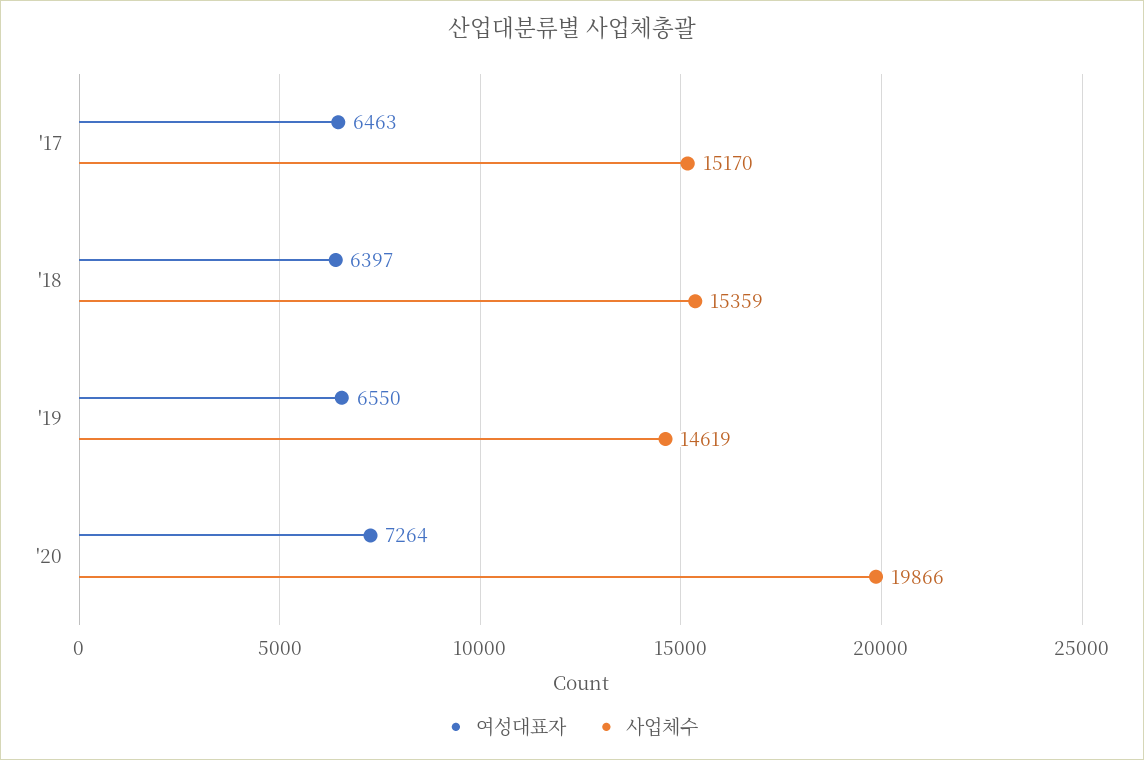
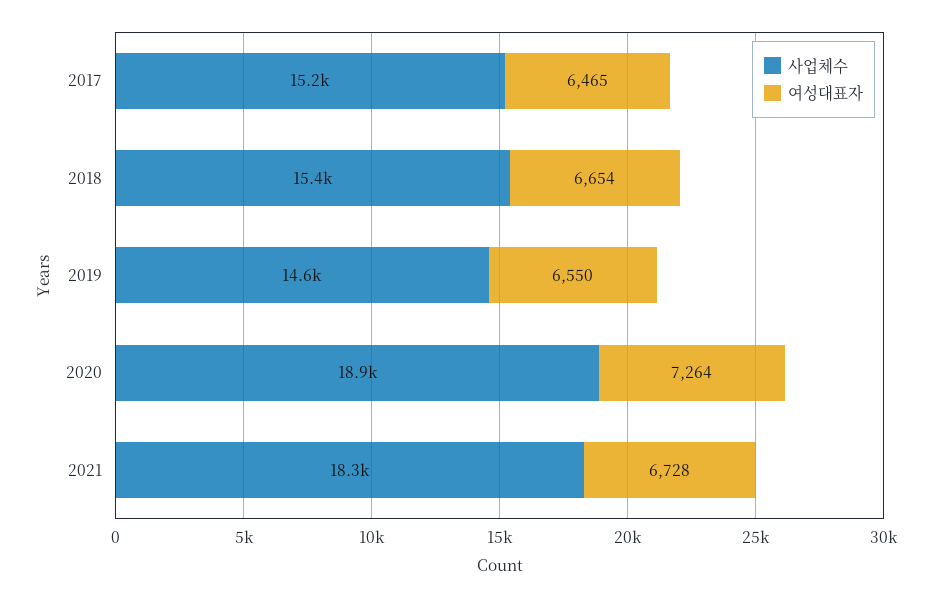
여성대표자, '17: 6463 -> 6465
여성대표자, '18: 6397 -> 6654
사업체수, '20: 19866 -> 18900
사업체수, 2021: none -> 18300
여성대표자, 2021: none -> 6728

